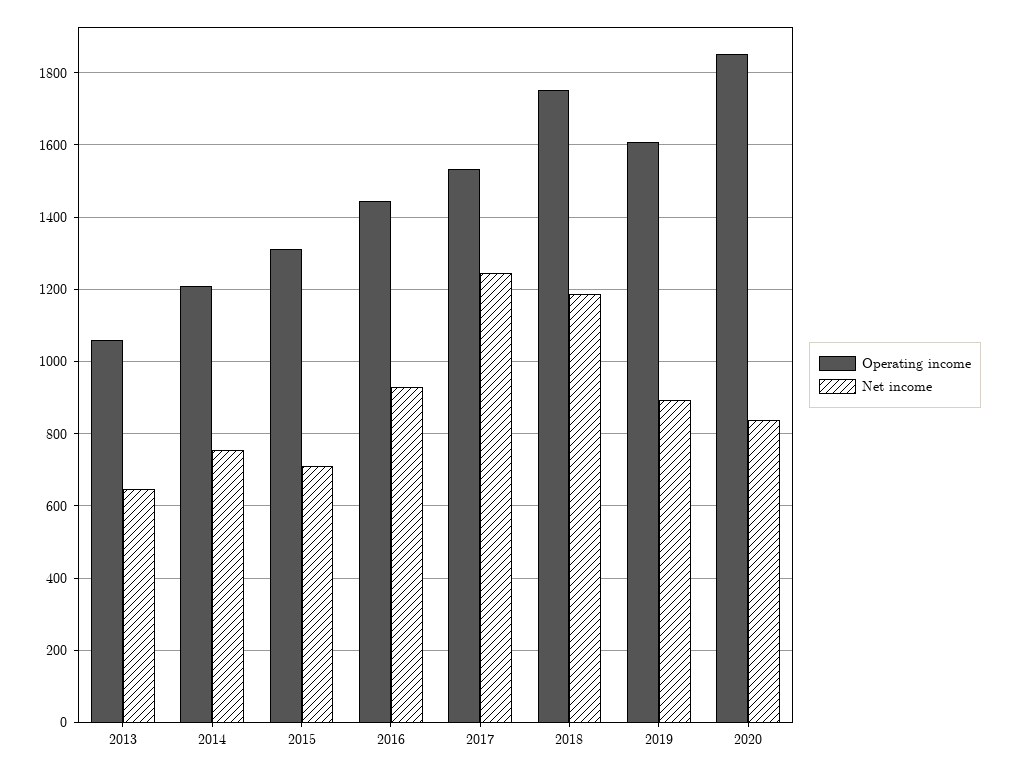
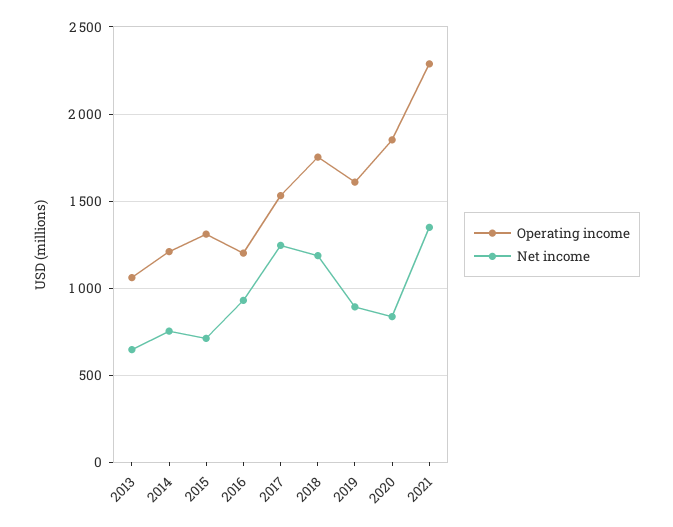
Operating income, 2016: 1440 -> 1200
Operating income, 2021: none -> 2300
Net income, 2021: none -> 1350

